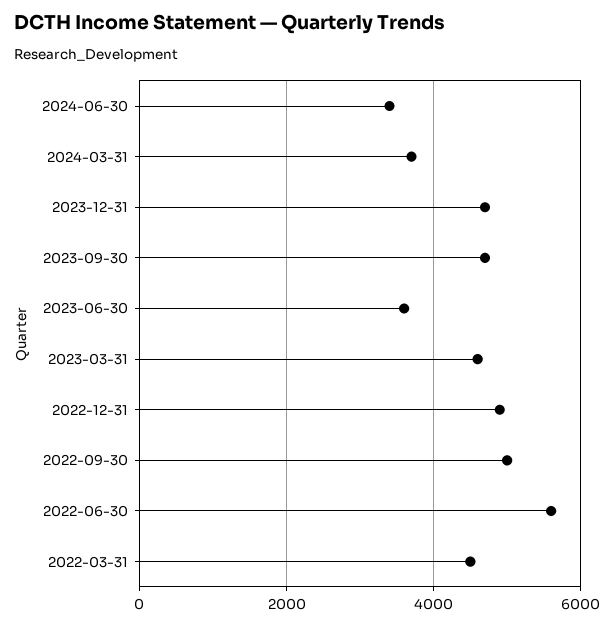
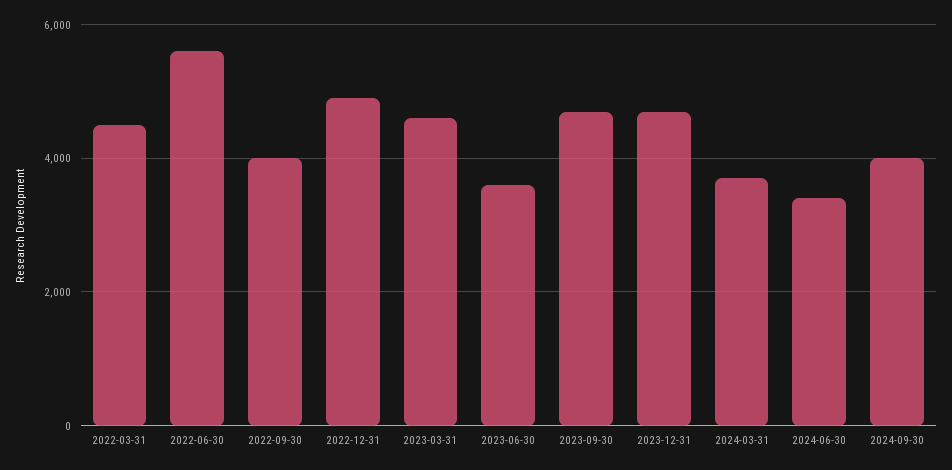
2022-09-30: 5000 -> 4000
2024-09-30: none -> 4000

